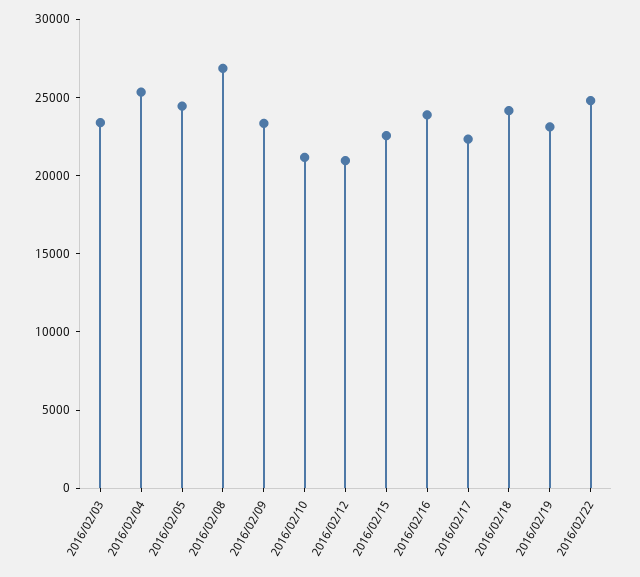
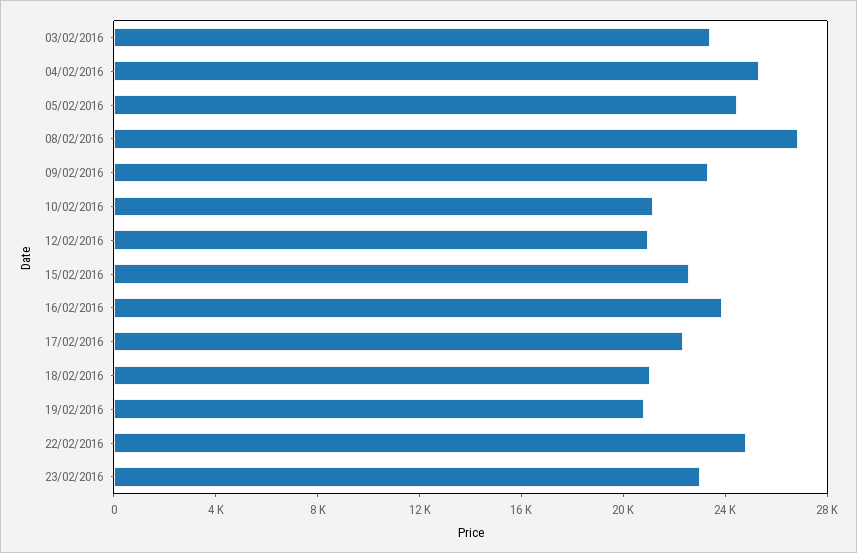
2016/02/18: 24000 -> 21000
2016/02/19: 23000 -> 21000
23/02/2016: none -> 23000

